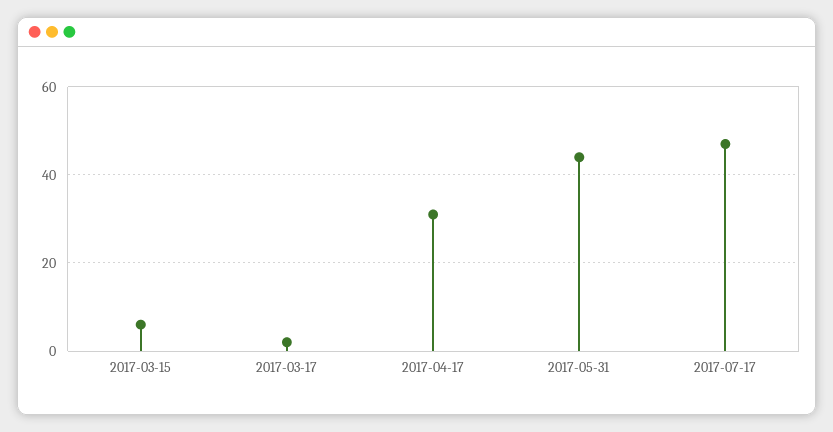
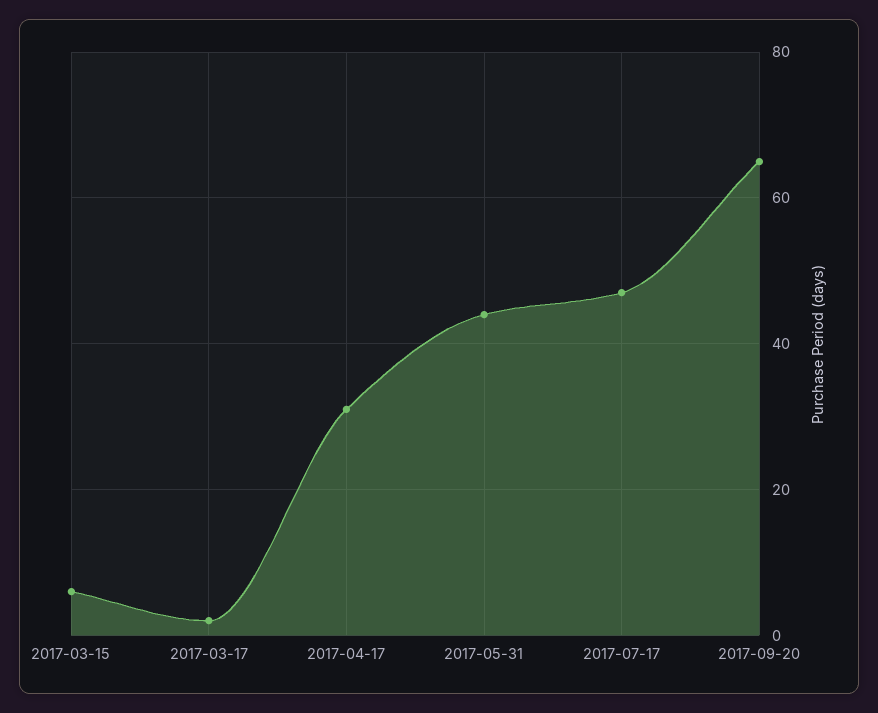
2017-09-20: none -> 65

